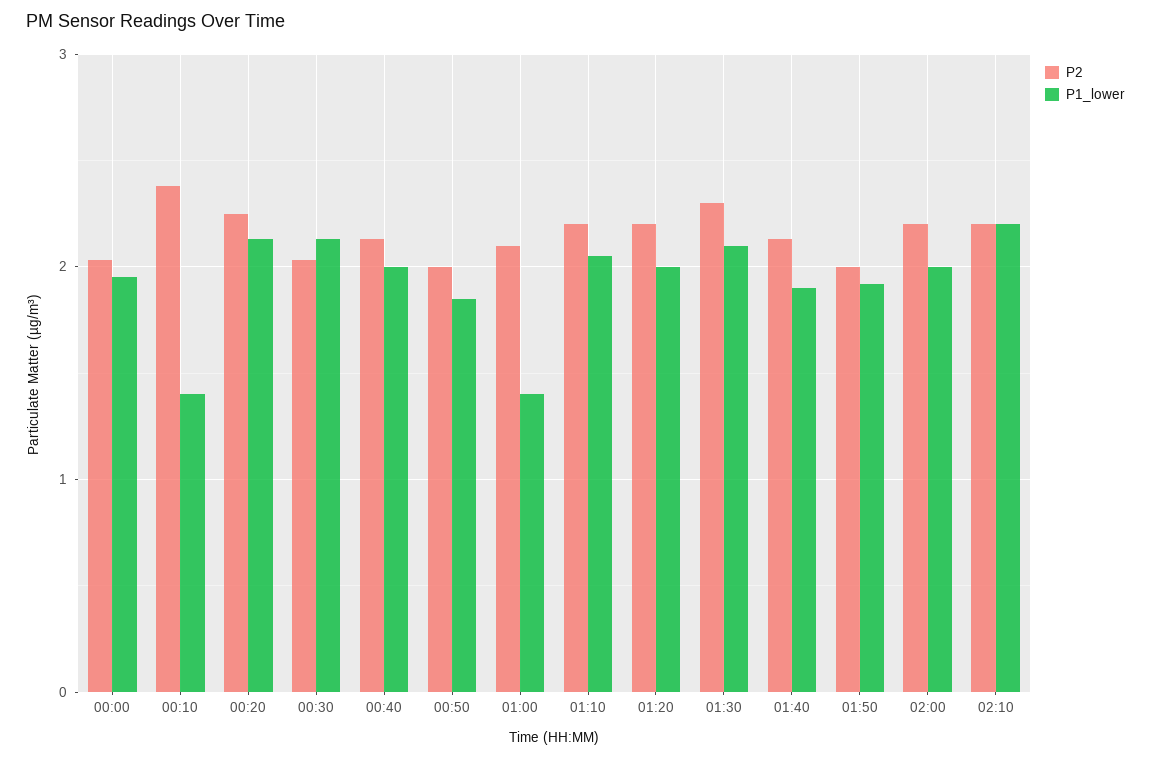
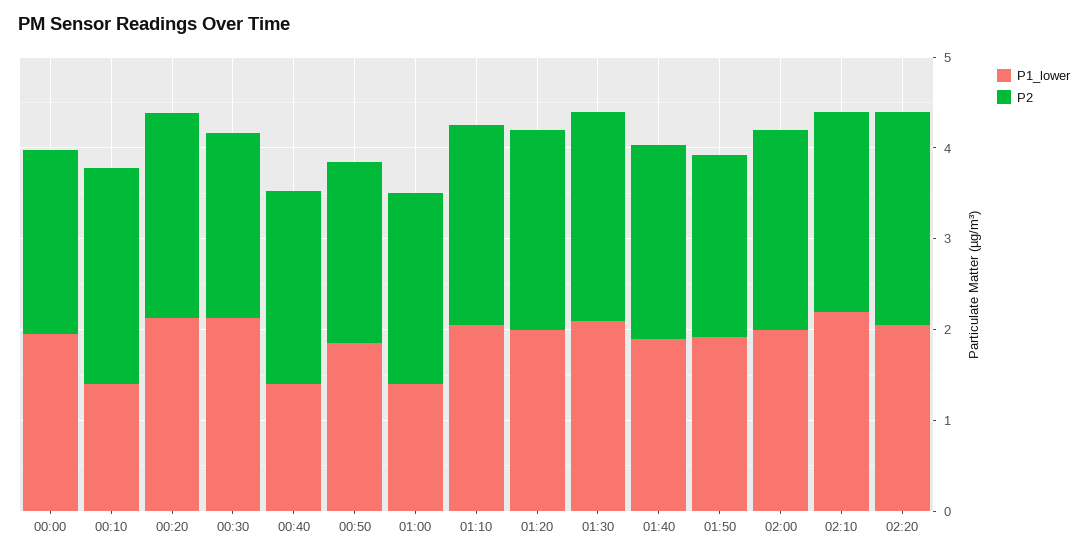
P1_lower, 00:40: 2 -> 1.4
P1_lower, 02:20: none -> 2
P2, 02:20: none -> 2.4

